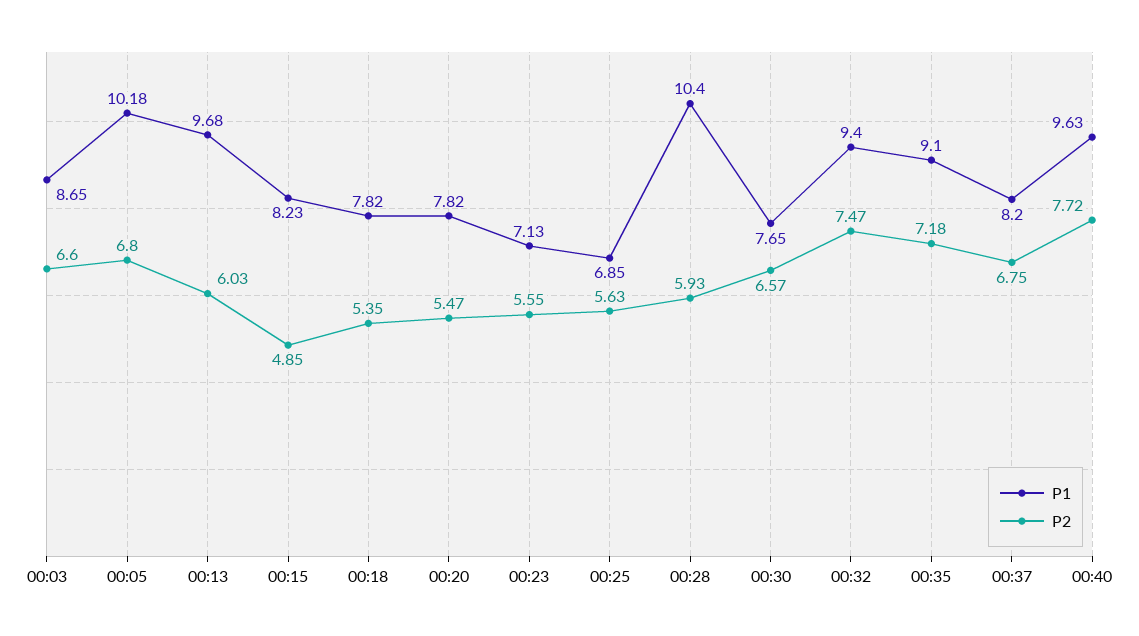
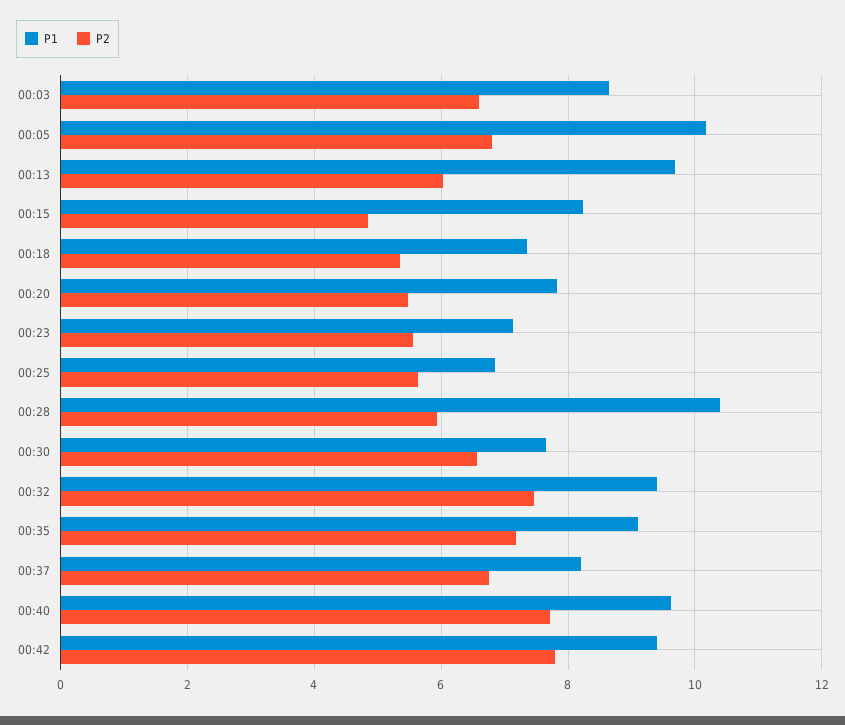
P1, 00:18: 7.82 -> 7.4
P1, 00:42: none -> 9.4
P2, 00:42: none -> 7.8

